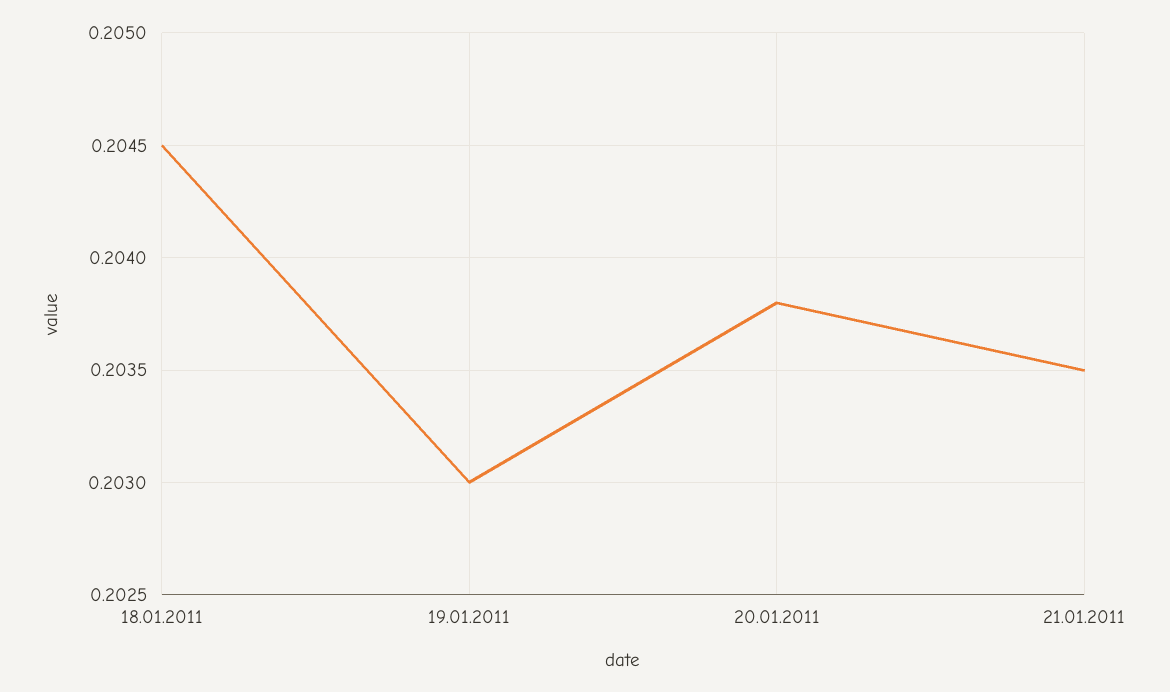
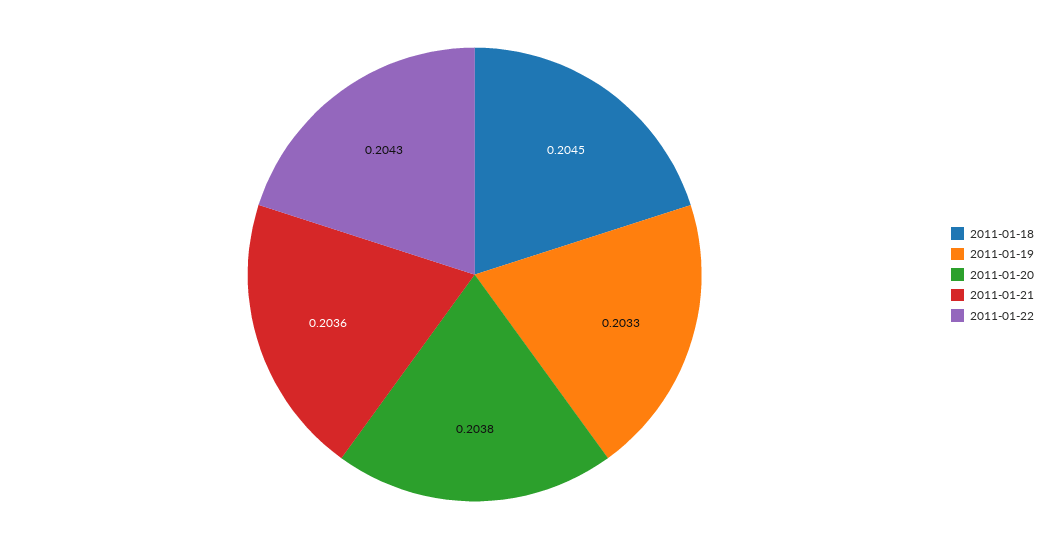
19.01.2011: 0.203 -> 0.2033
21.01.2011: 0.2035 -> 0.2036
2011-01-22: none -> 0.2043

